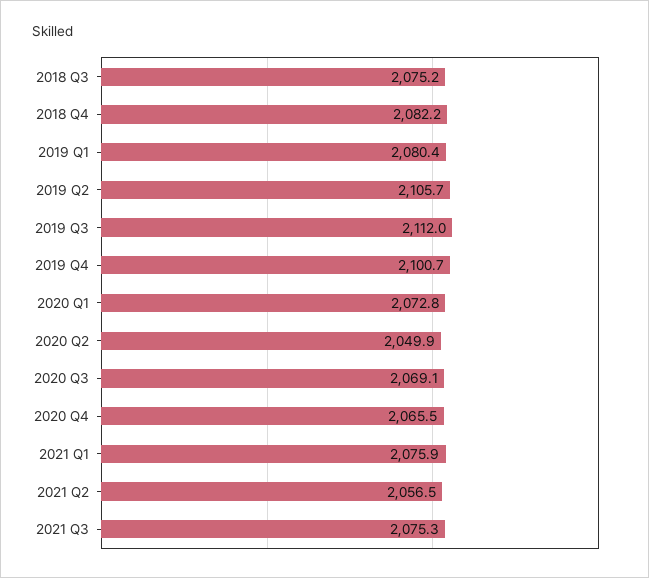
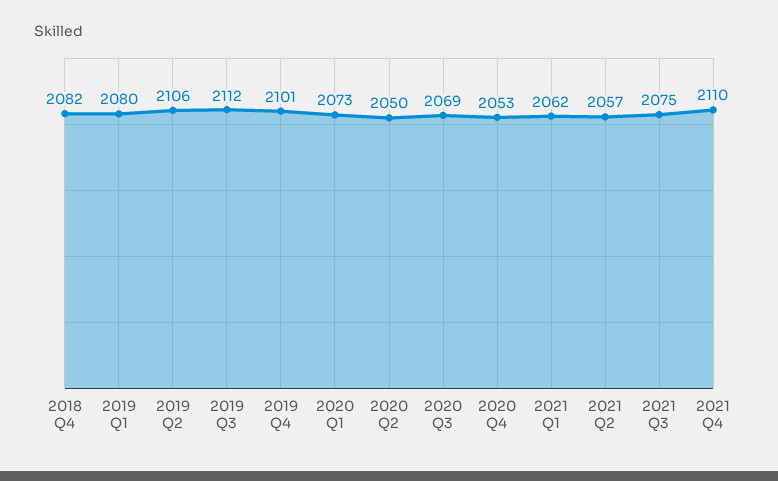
2018 Q3: 2075.2 -> none
2020 Q4: 2065.5 -> 2053
2021 Q1: 2075.9 -> 2062
2021 Q4: none -> 2110

